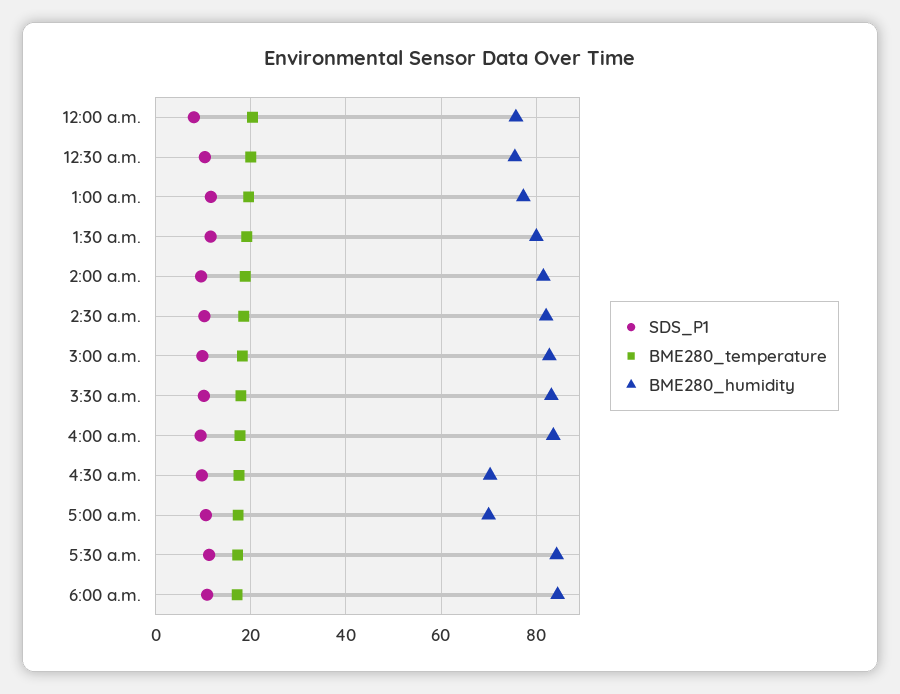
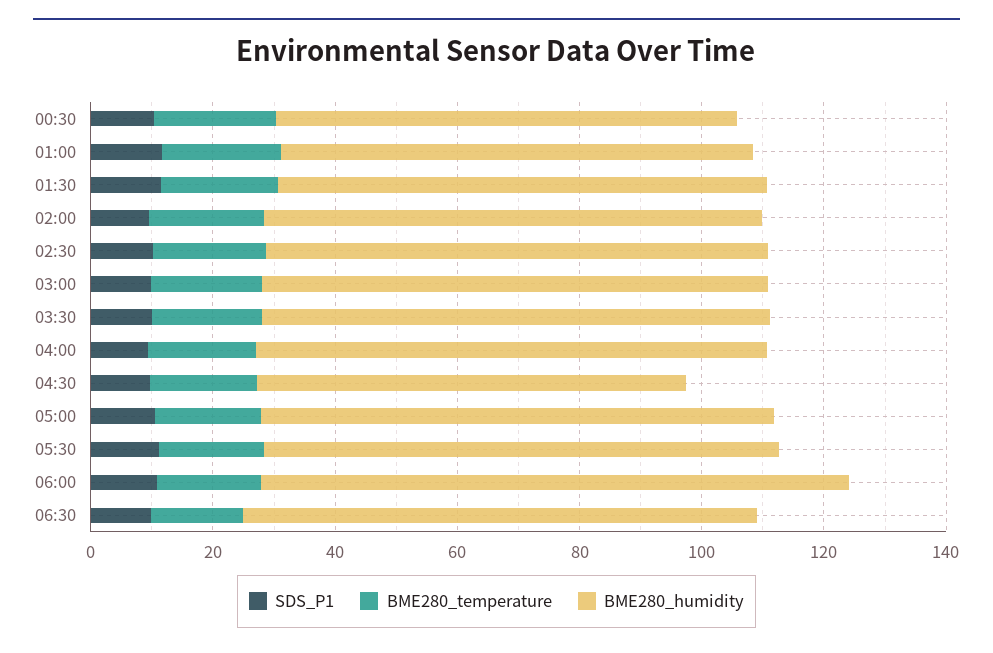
SDS_P1, 12:00 a.m.: 8 -> none
BME280_temperature, 12:00 a.m.: 20 -> none
BME280_humidity, 12:00 a.m.: 76 -> none
BME280_humidity, 5:00 a.m.: 70 -> 85
BME280_humidity, 6:00 a.m.: 84 -> 95
SDS_P1, 06:30: none -> 10
BME280_temperature, 06:30: none -> 15
BME280_humidity, 06:30: none -> 85

